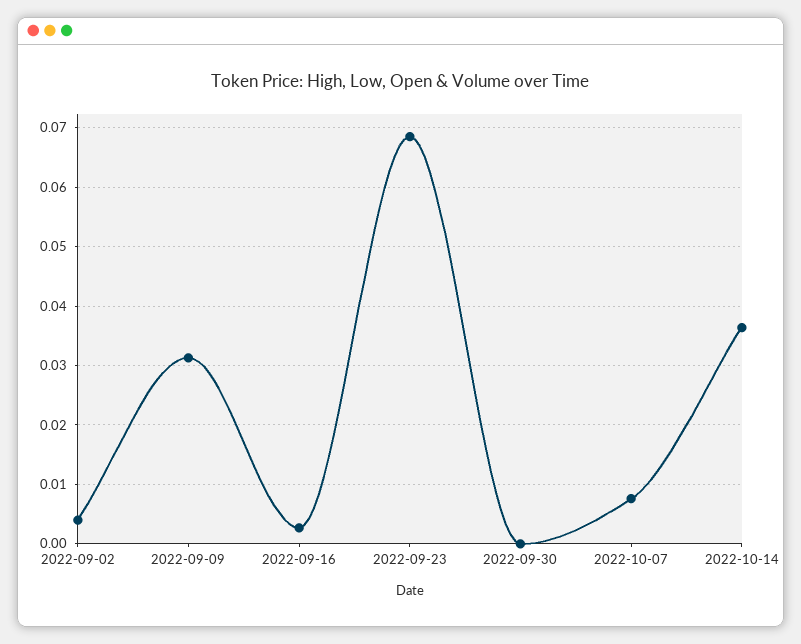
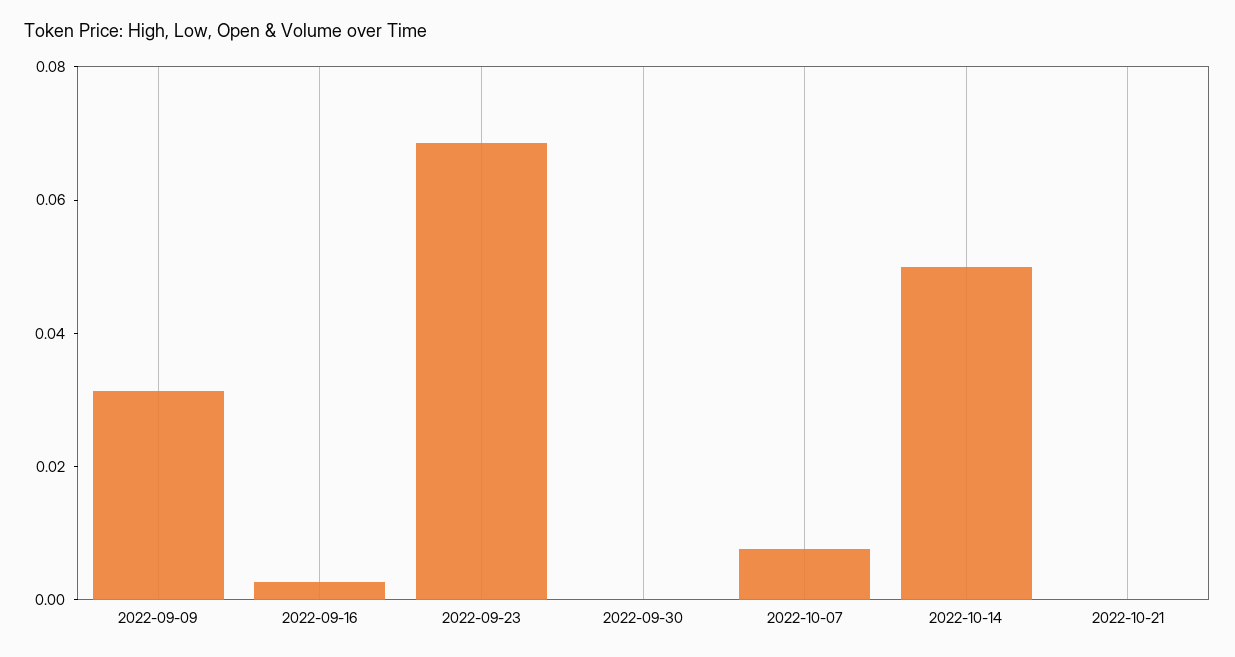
2022-09-02: 0.004 -> none
2022-10-14: 0.036 -> 0.05
2022-10-21: none -> 0

